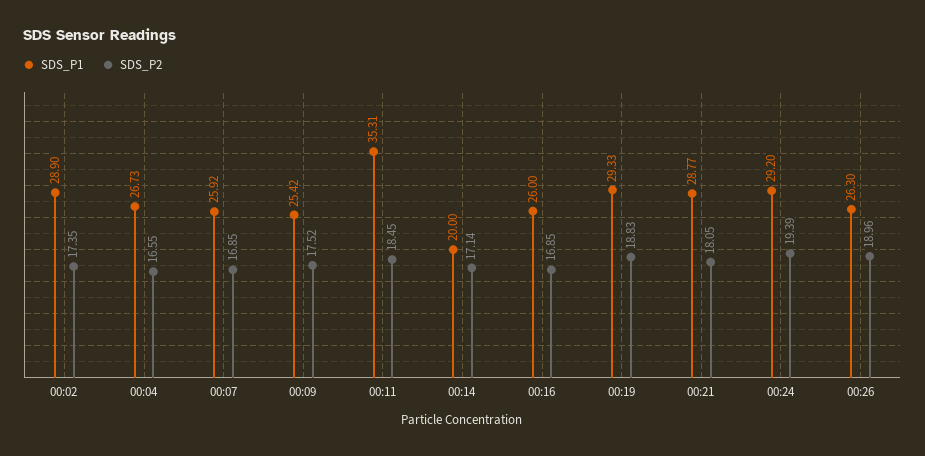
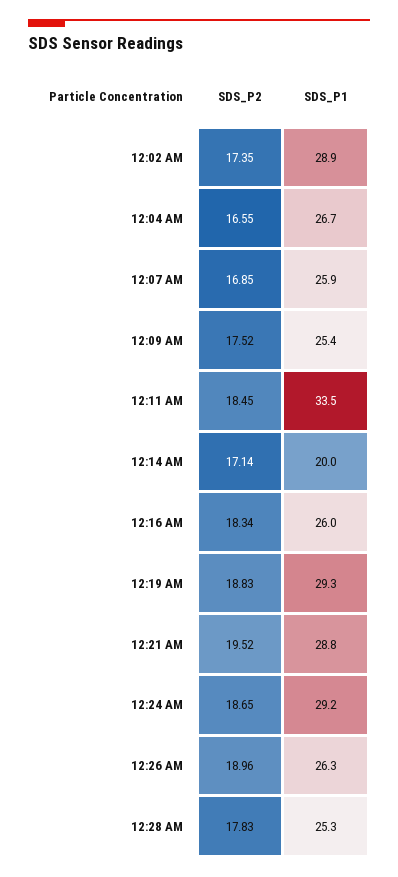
SDS_P1, 00:11: 35.31 -> 33.5
SDS_P2, 00:16: 16.85 -> 18.34
SDS_P2, 00:21: 18.05 -> 19.52
SDS_P2, 00:24: 19.39 -> 18.65
SDS_P2, 12:28 AM: none -> 17.83
SDS_P1, 12:28 AM: none -> 25.3

